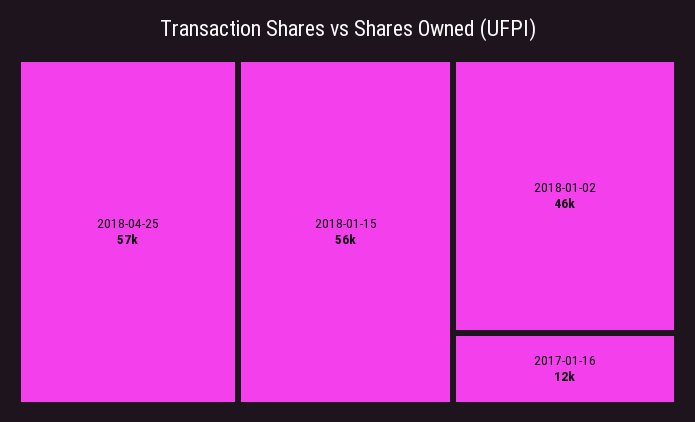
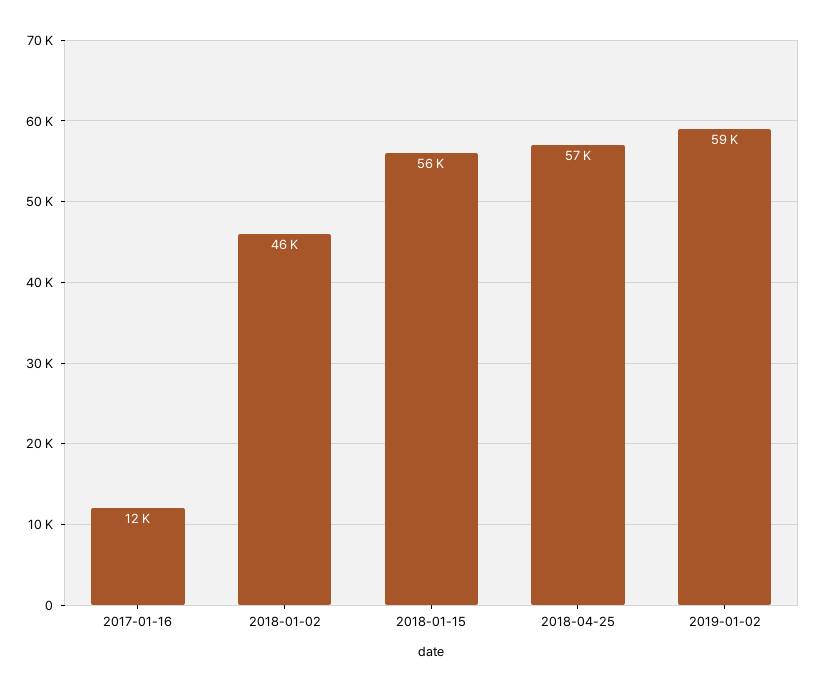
2019-01-02: none -> 59000

